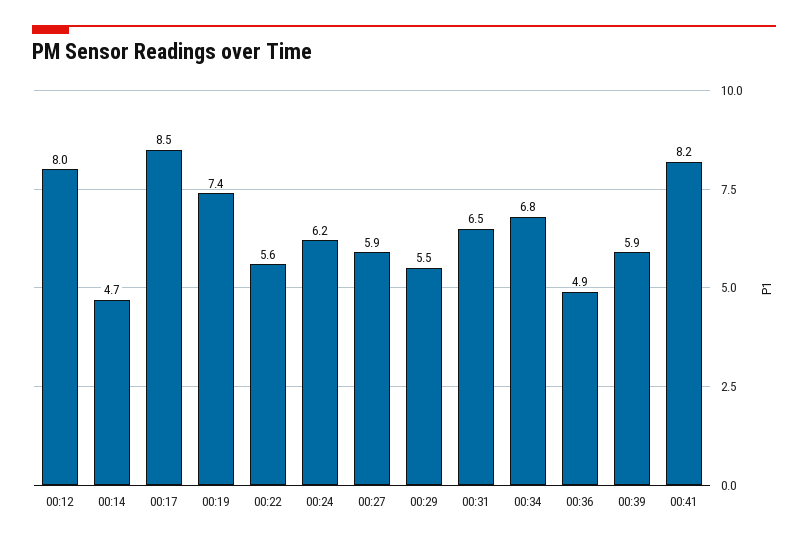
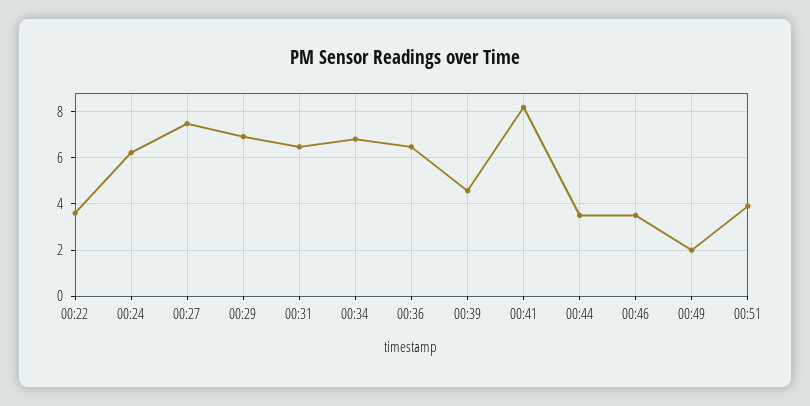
00:12: 8 -> none
00:14: 4.7 -> none
00:17: 8.5 -> none
00:19: 7.4 -> none
00:22: 5.6 -> 3.5
00:27: 5.9 -> 7.5
00:29: 5.5 -> 7
00:36: 4.9 -> 6.5
00:39: 5.9 -> 4.5
00:44: none -> 3.5
00:46: none -> 3.5
00:49: none -> 2
00:51: none -> 4

